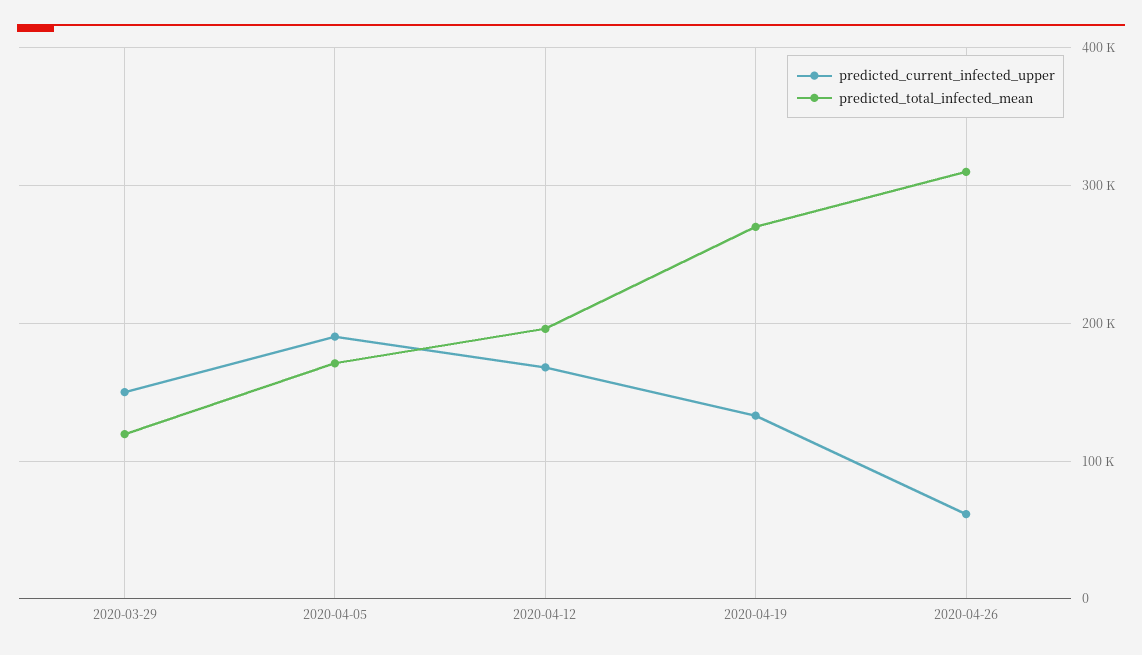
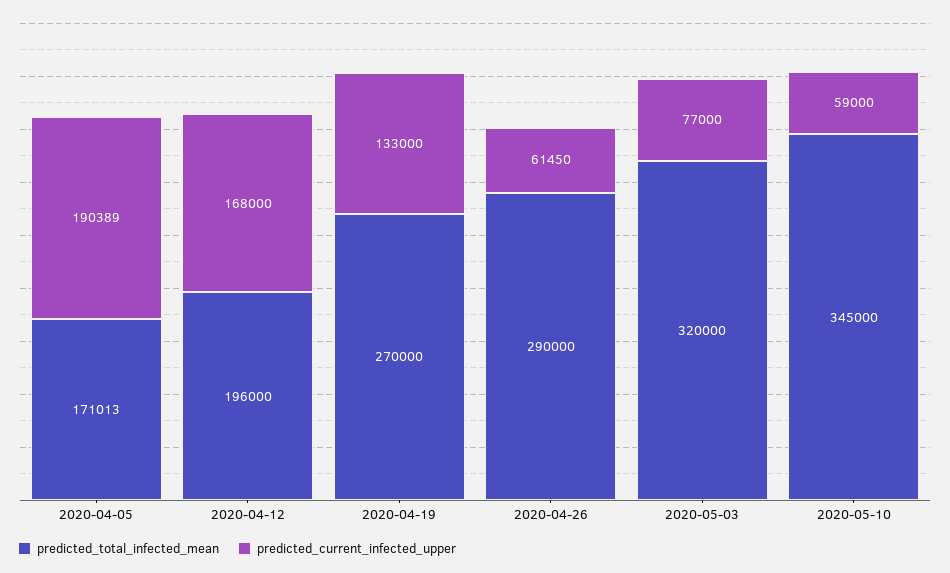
predicted_current_infected_upper, 2020-03-29: 150000 -> none
predicted_total_infected_mean, 2020-03-29: 120000 -> none
predicted_total_infected_mean, 2020-04-26: 310000 -> 290000
predicted_total_infected_mean, 2020-05-03: none -> 320000
predicted_current_infected_upper, 2020-05-03: none -> 77000
predicted_total_infected_mean, 2020-05-10: none -> 345000
predicted_current_infected_upper, 2020-05-10: none -> 59000

